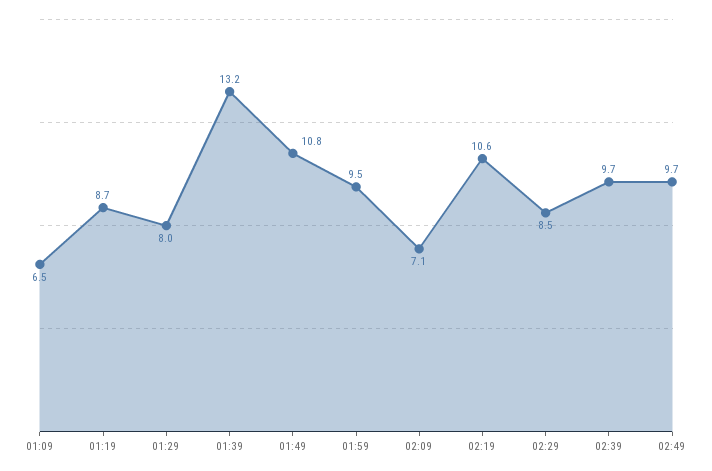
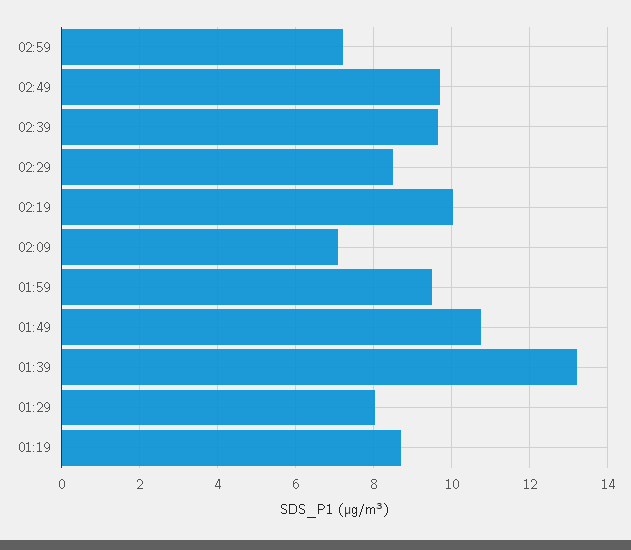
01:09: 6.5 -> none
02:19: 10.6 -> 10
02:59: none -> 7.2

